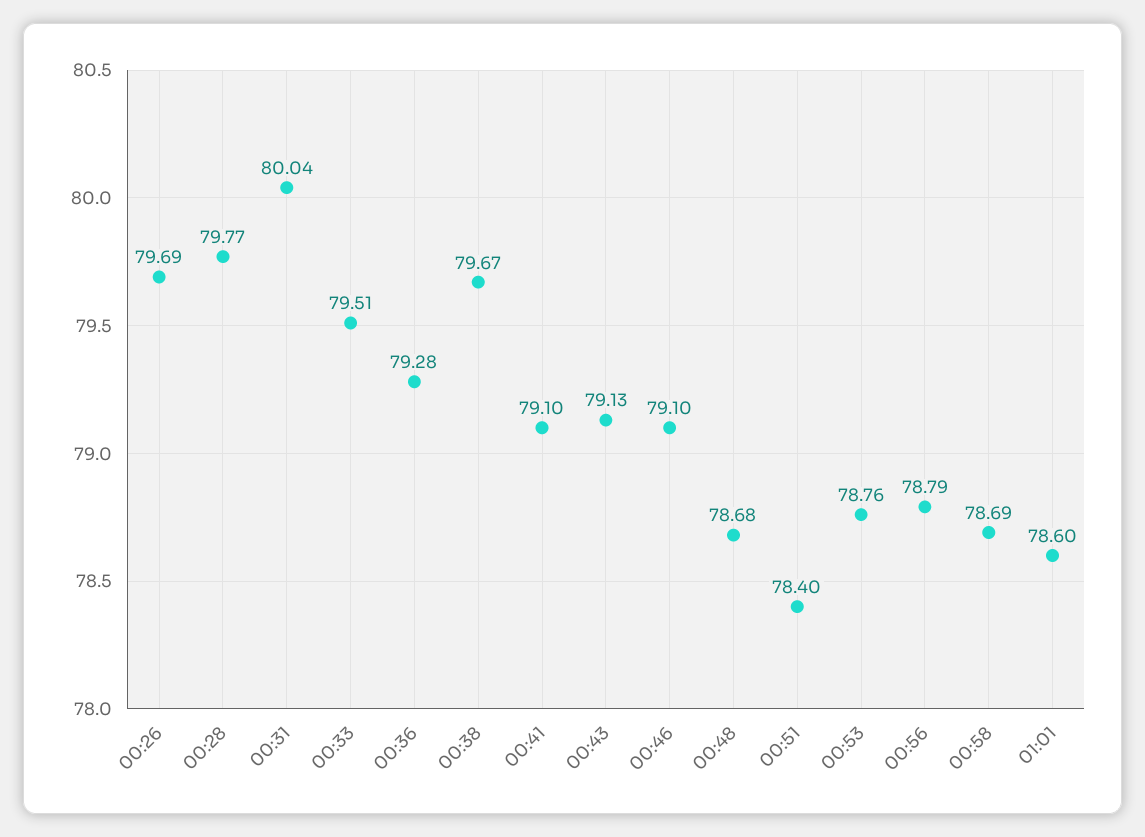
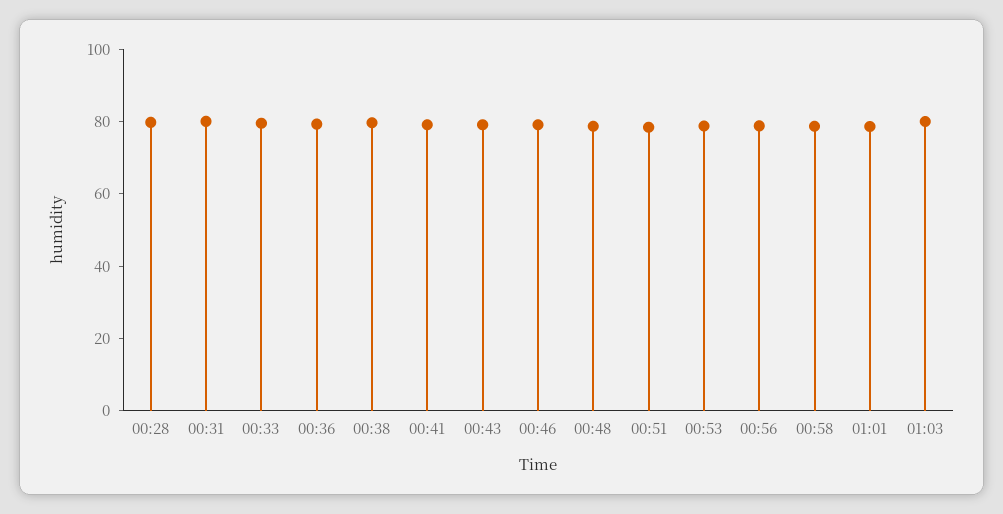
00:26: 79.69 -> none
01:03: none -> 80

